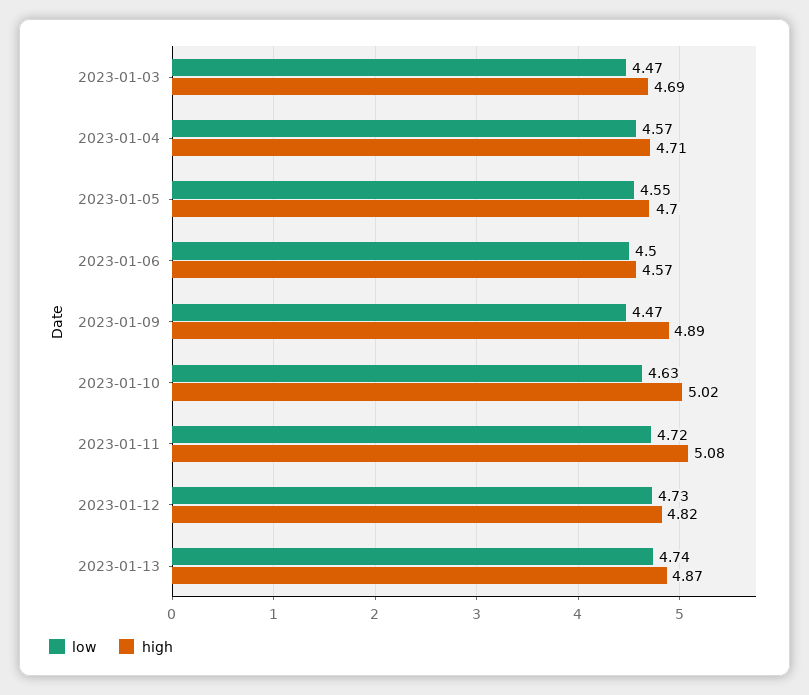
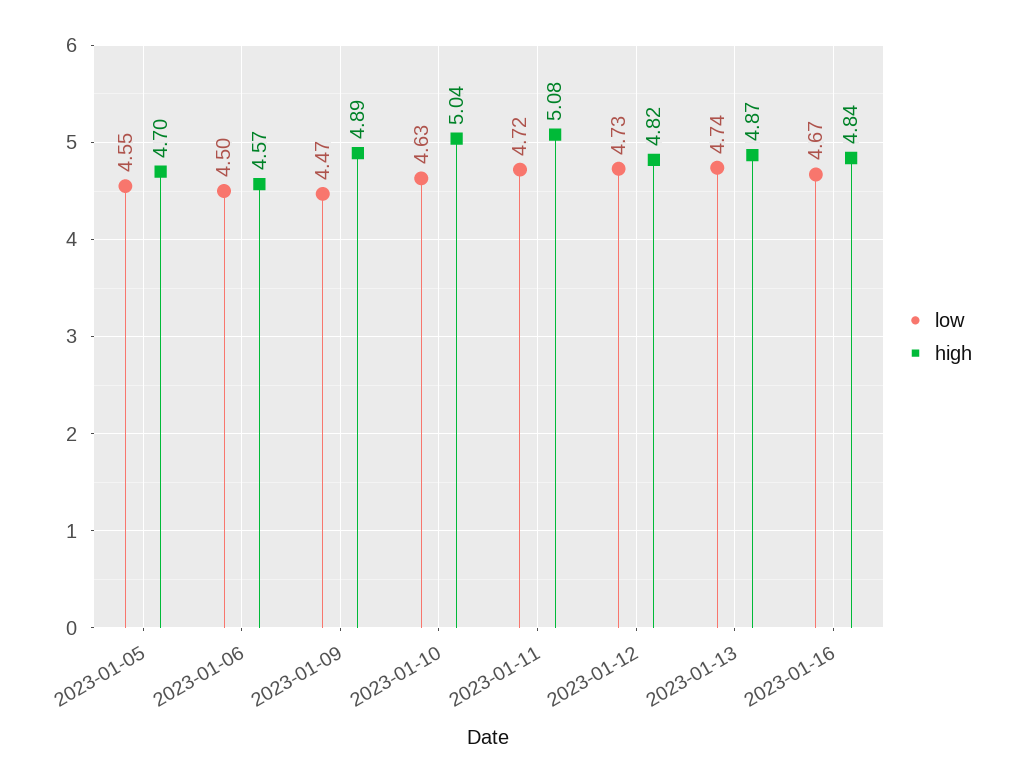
low, 2023-01-03: 4.47 -> none
high, 2023-01-03: 4.69 -> none
low, 2023-01-04: 4.57 -> none
high, 2023-01-04: 4.71 -> none
high, 2023-01-10: 5.02 -> 5.04
low, 2023-01-16: none -> 4.67
high, 2023-01-16: none -> 4.84

